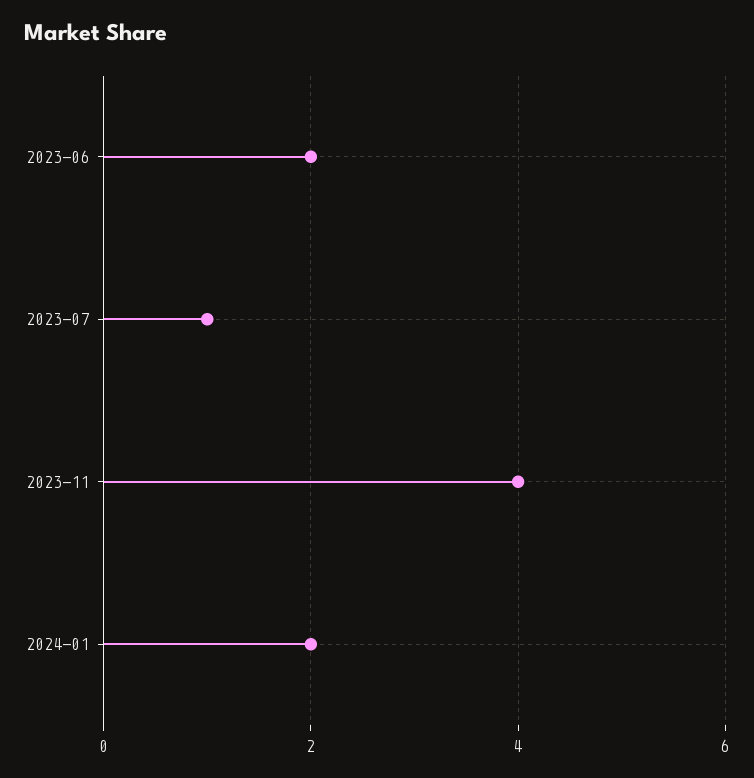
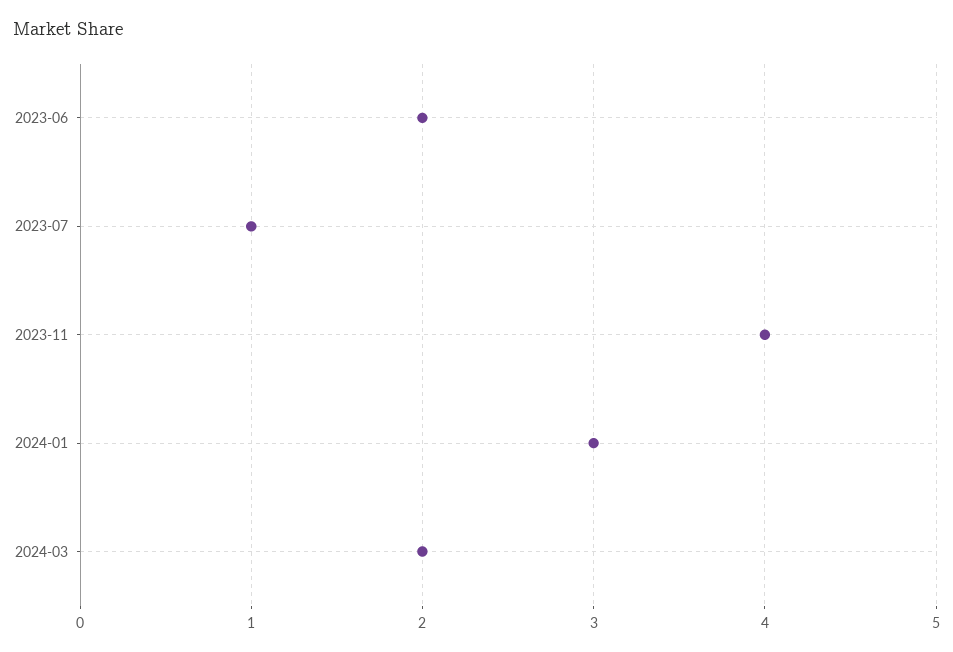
2024-01: 2 -> 3
2024-03: none -> 2

